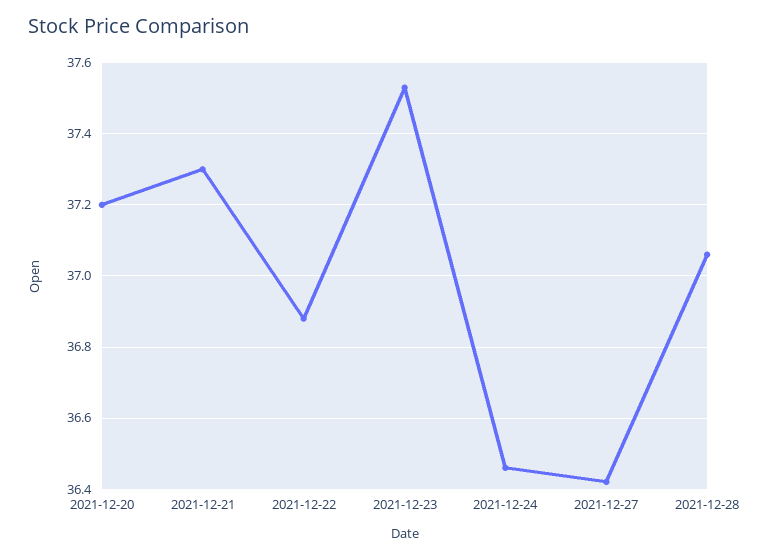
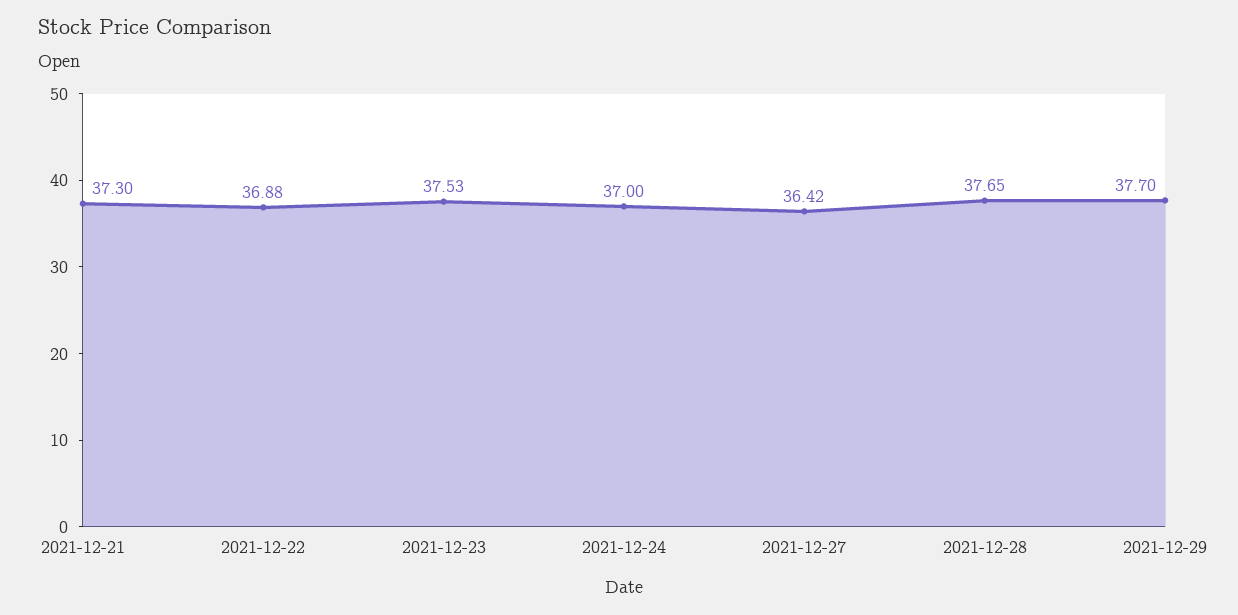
2021-12-20: 37.2 -> none
2021-12-24: 36.45 -> 37
2021-12-28: 37.05 -> 37.65
2021-12-29: none -> 37.7

